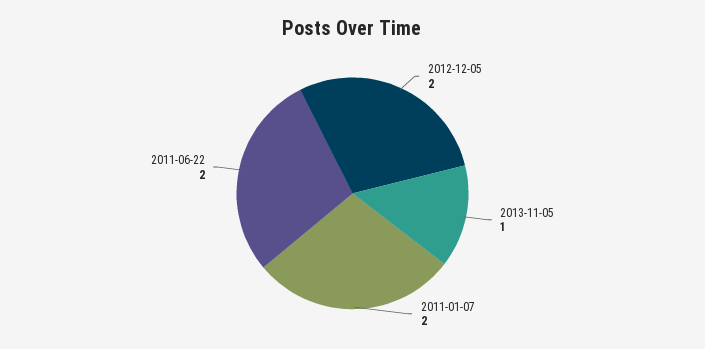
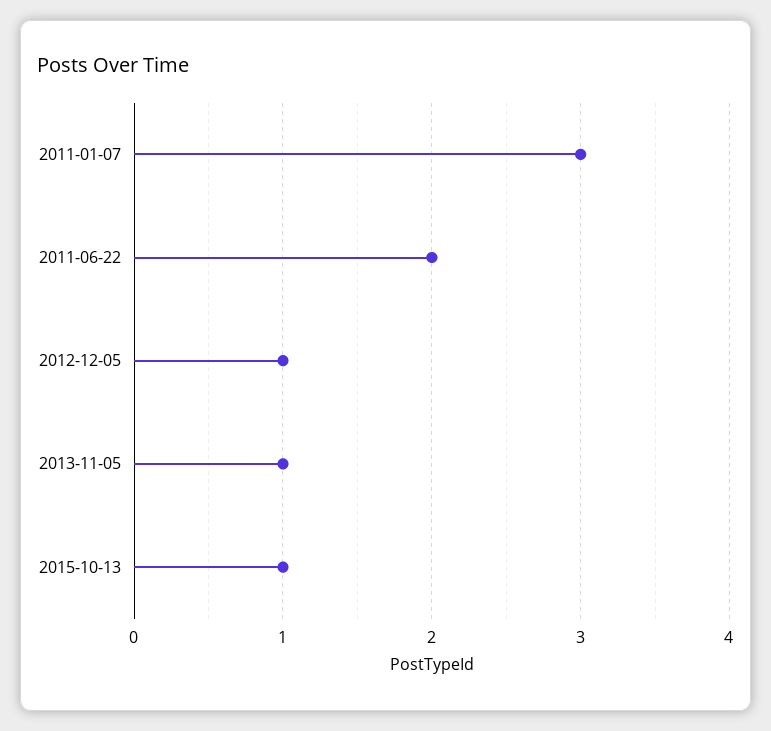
2012-12-05: 2 -> 1
2011-01-07: 2 -> 3
2015-10-13: none -> 1

